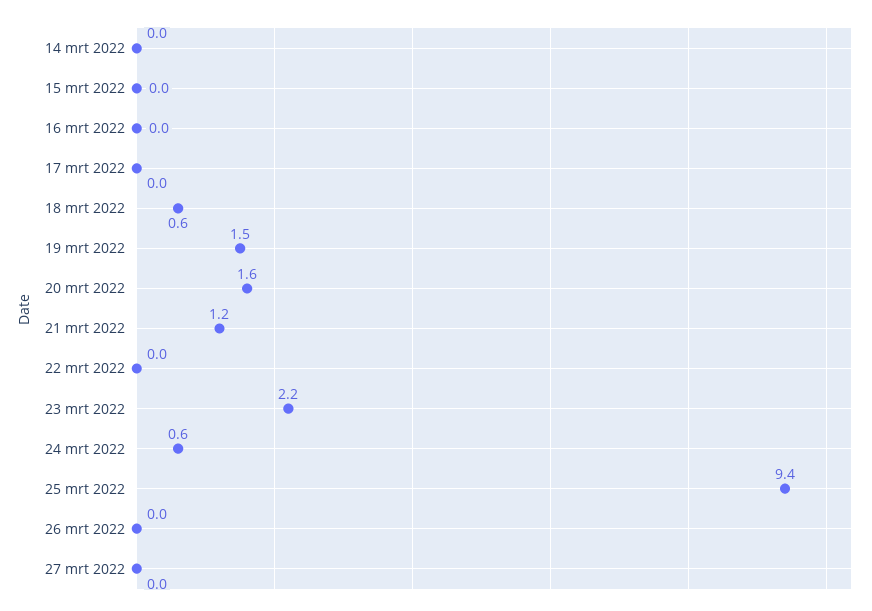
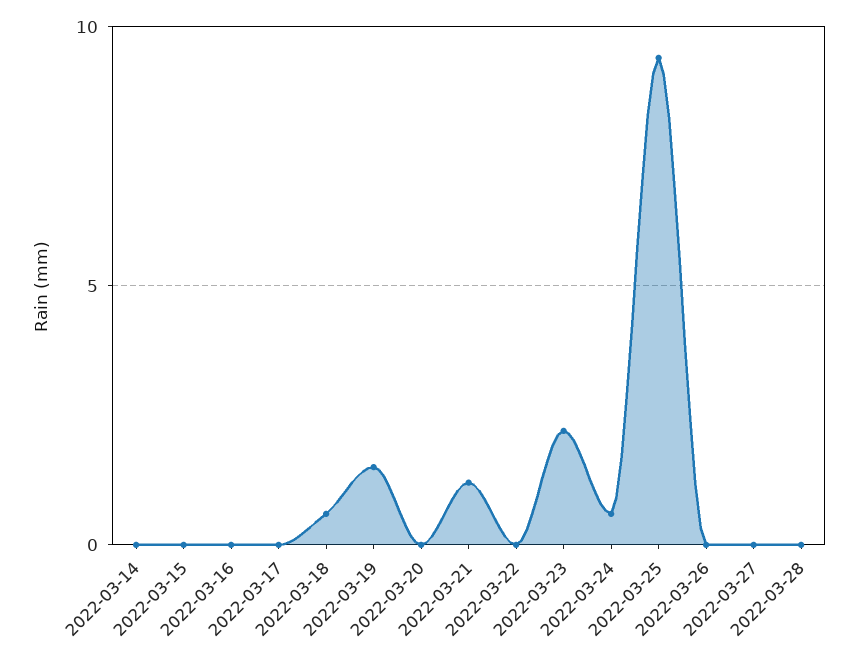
20 mrt 2022: 1.6 -> 0
2022-03-28: none -> 0

